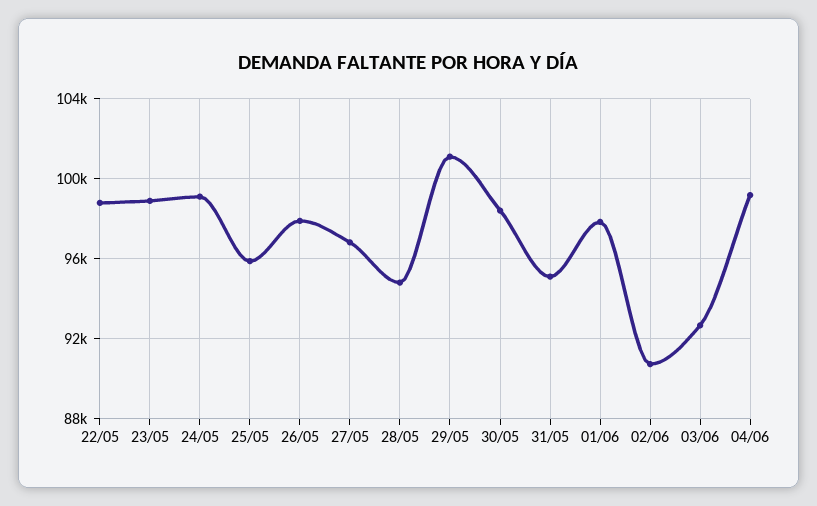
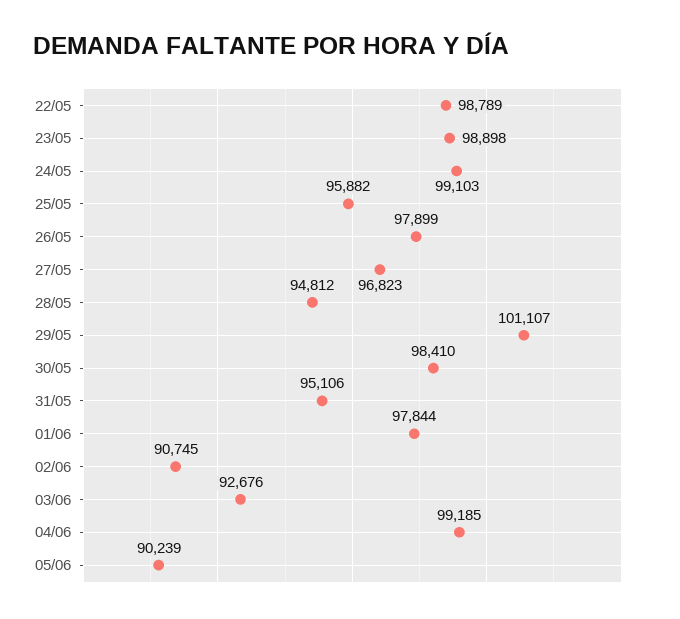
05/06: none -> 90239

